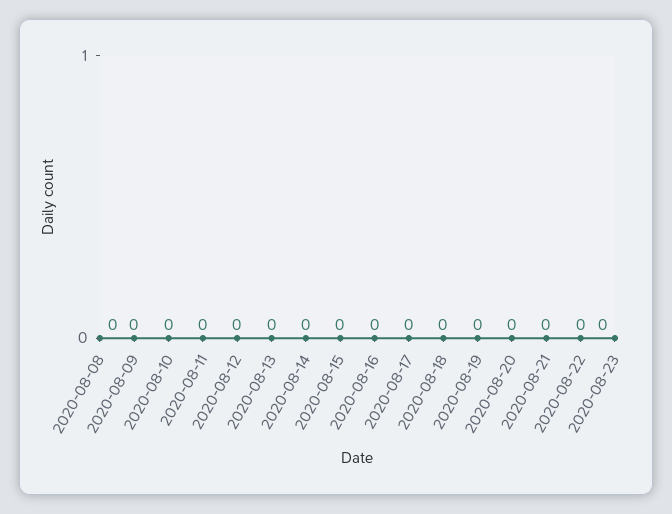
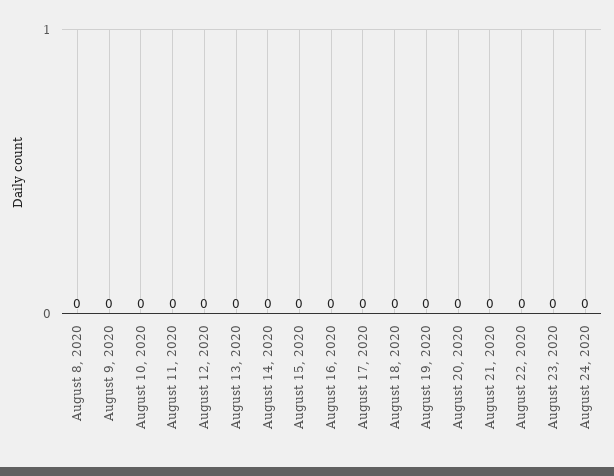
August 24, 2020: none -> 0

